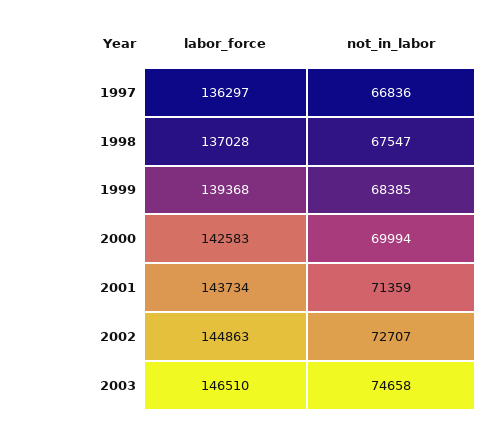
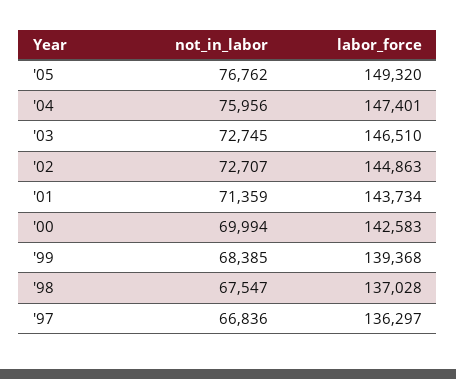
not_in_labor, 2003: 74658 -> 72745
not_in_labor, '05: none -> 76762
labor_force, '05: none -> 149320
not_in_labor, '04: none -> 75956
labor_force, '04: none -> 147401

